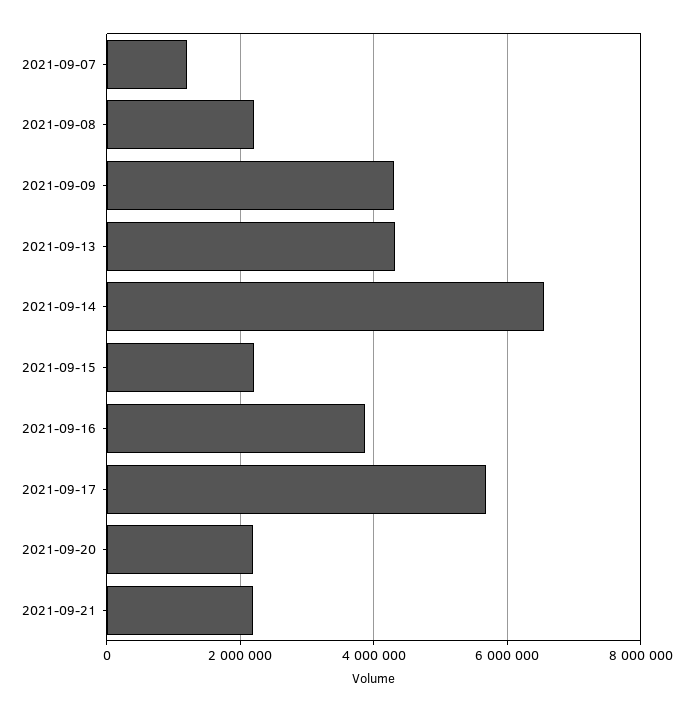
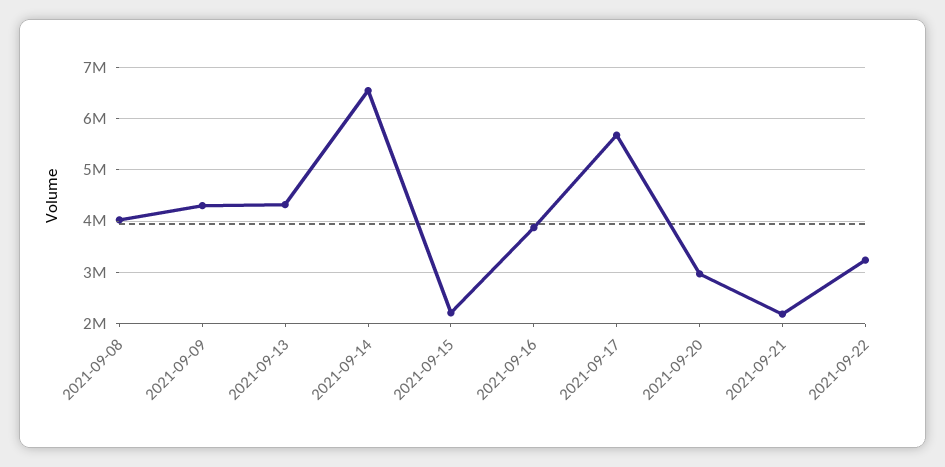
2021-09-07: 1200000 -> none
2021-09-08: 2200000 -> 4000000
2021-09-20: 2200000 -> 3000000
2021-09-22: none -> 3200000

